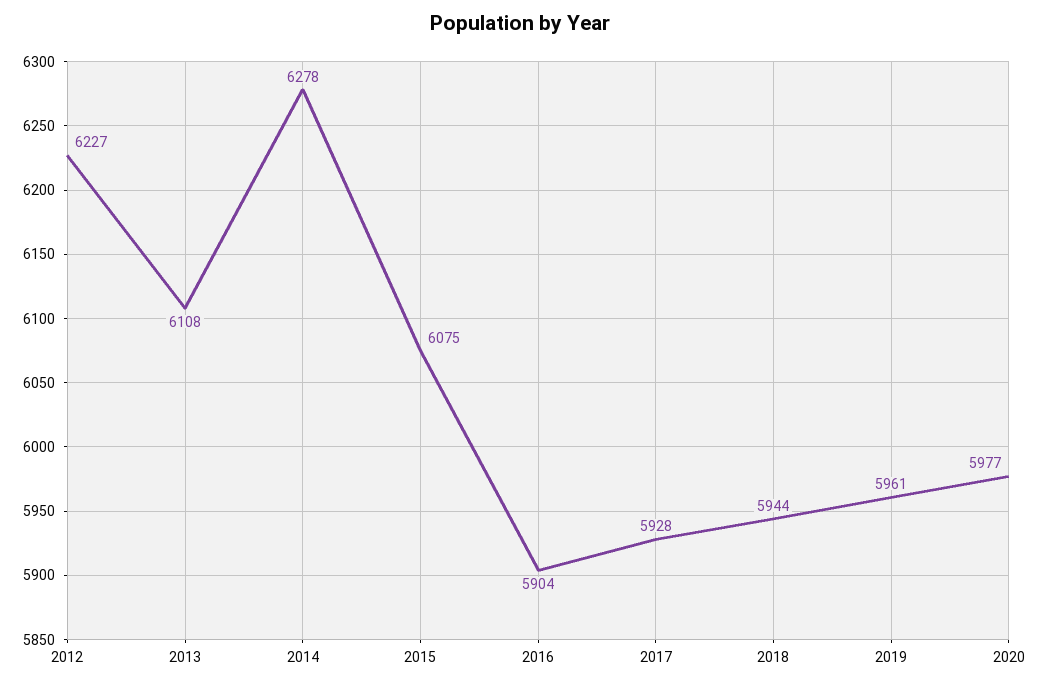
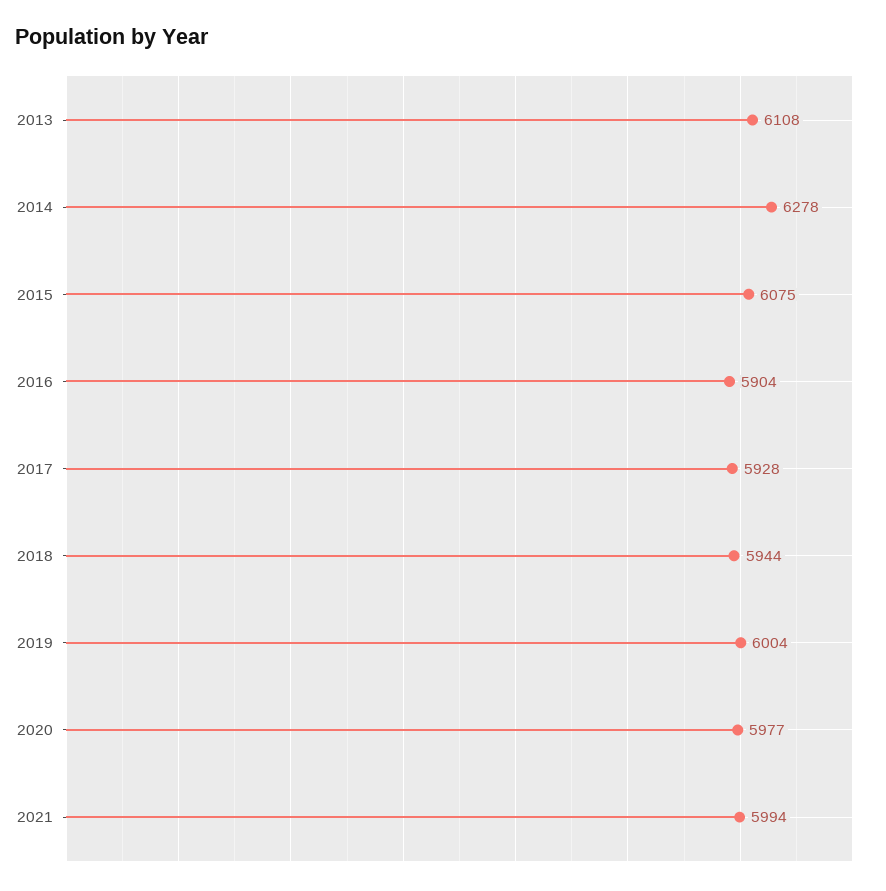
2012: 6227 -> none
2019: 5961 -> 6004
2021: none -> 5994

